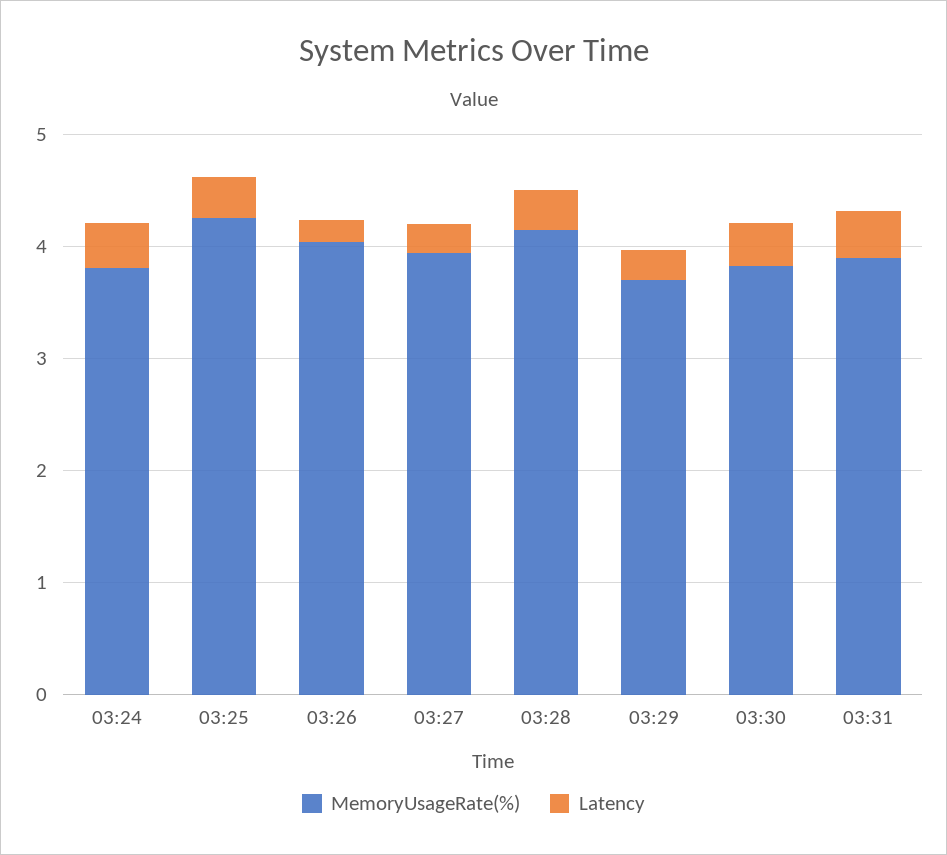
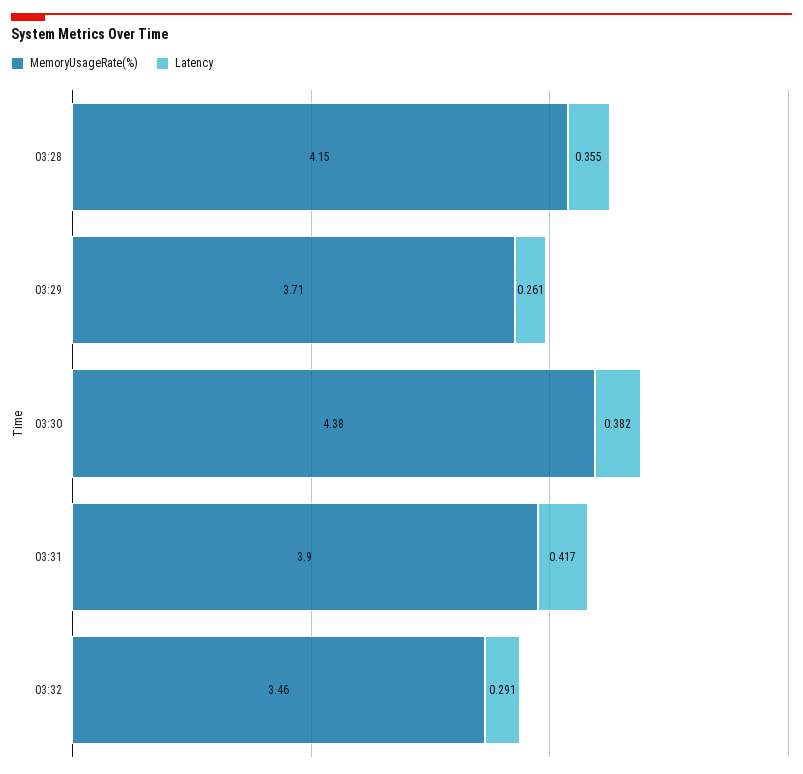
MemoryUsageRate(%), 03:24: 3.8 -> none
Latency, 03:24: 0.4 -> none
MemoryUsageRate(%), 03:25: 4.2 -> none
Latency, 03:25: 0.4 -> none
MemoryUsageRate(%), 03:26: 4 -> none
Latency, 03:26: 0.2 -> none
MemoryUsageRate(%), 03:27: 4 -> none
Latency, 03:27: 0.2 -> none
MemoryUsageRate(%), 03:30: 3.8 -> 4.38
MemoryUsageRate(%), 03:32: none -> 3.46
Latency, 03:32: none -> 0.291

